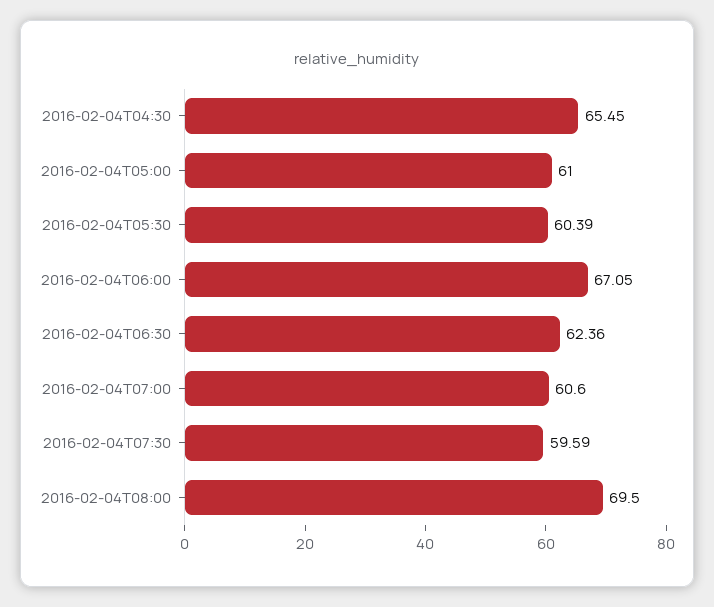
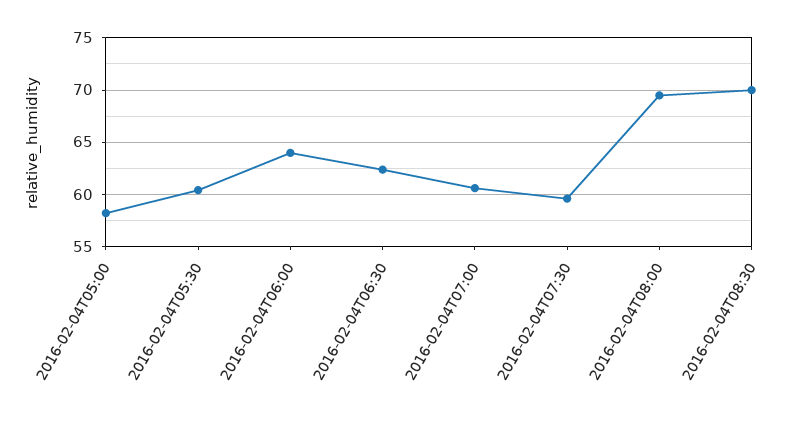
2016-02-04T04:30: 65.45 -> none
2016-02-04T05:00: 61 -> 58
2016-02-04T06:00: 67.05 -> 64
2016-02-04T08:30: none -> 70

